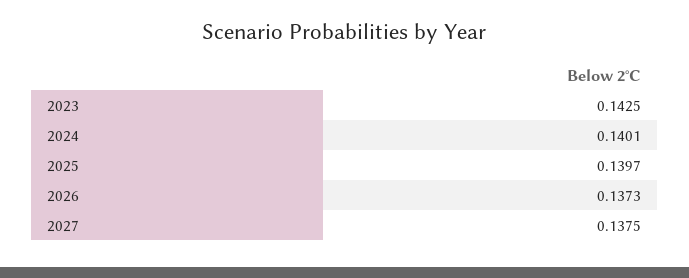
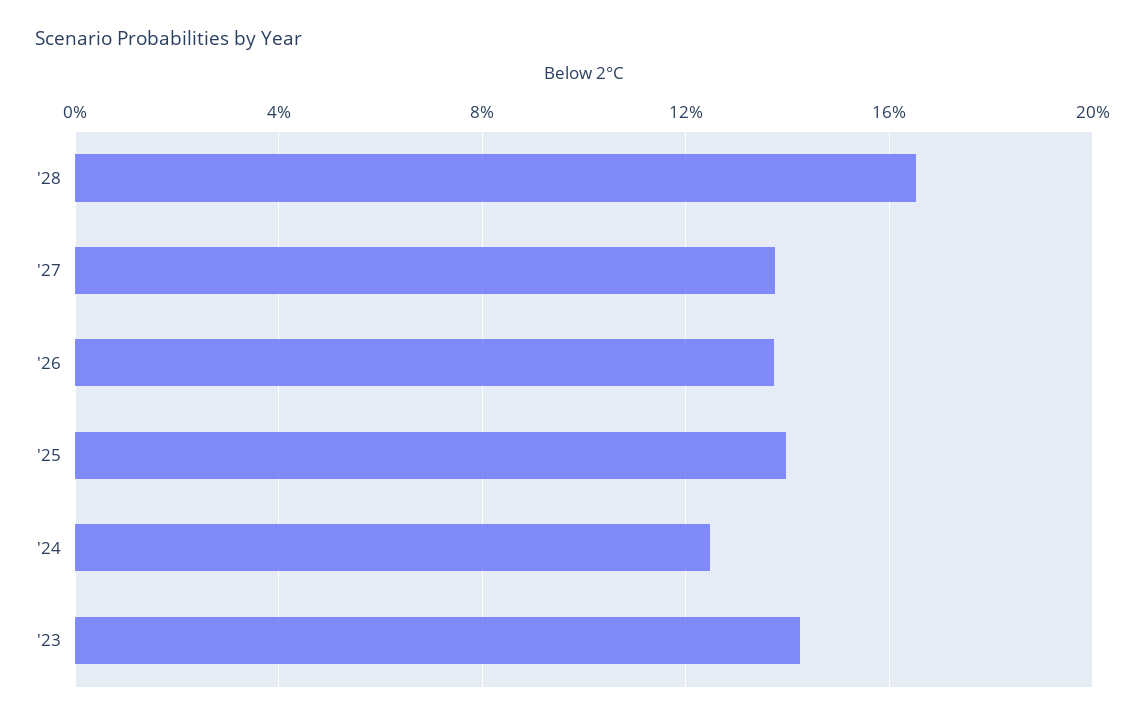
2024: 0.1401 -> 0.125
'28: none -> 0.165

